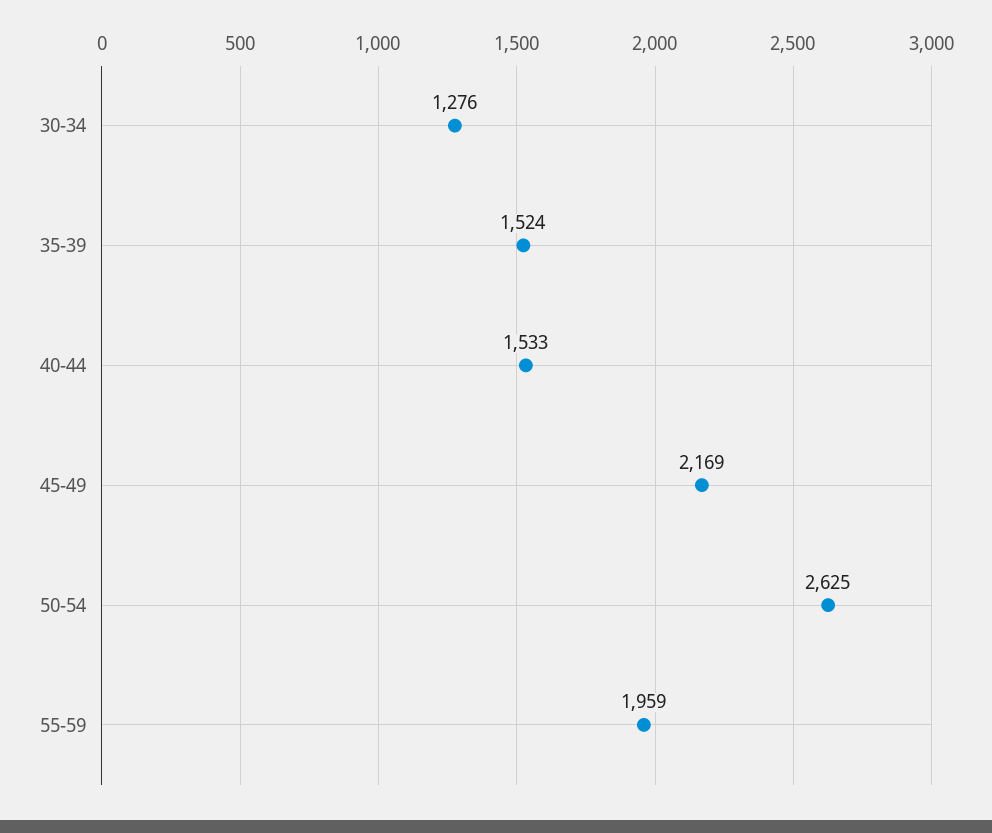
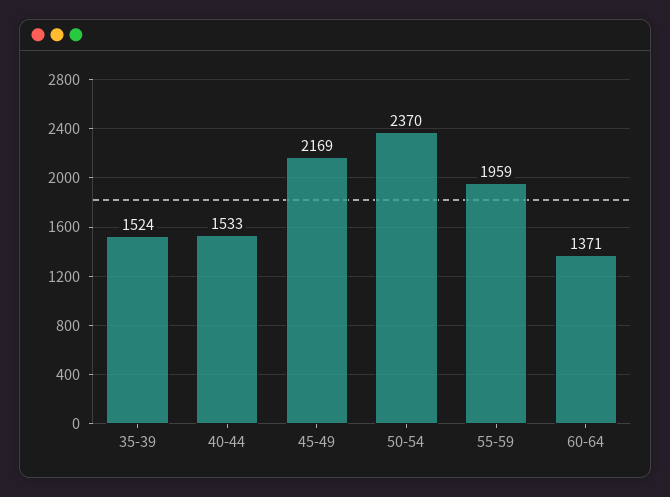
30-34: 1276 -> none
50-54: 2625 -> 2370
60-64: none -> 1371

